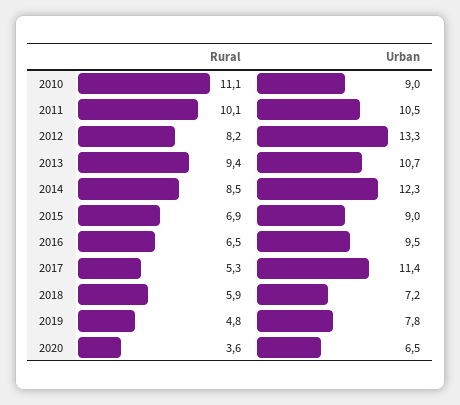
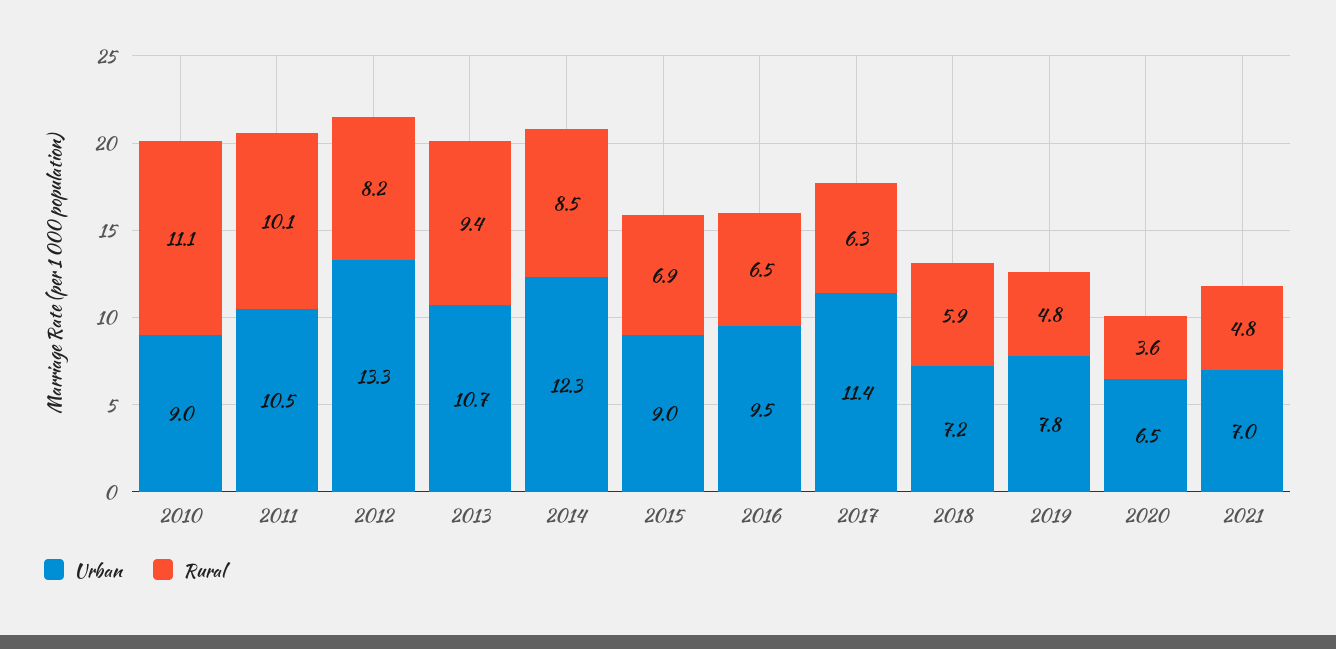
Rural, 2017: 5.3 -> 6.3
Urban, 2021: none -> 7
Rural, 2021: none -> 4.8

